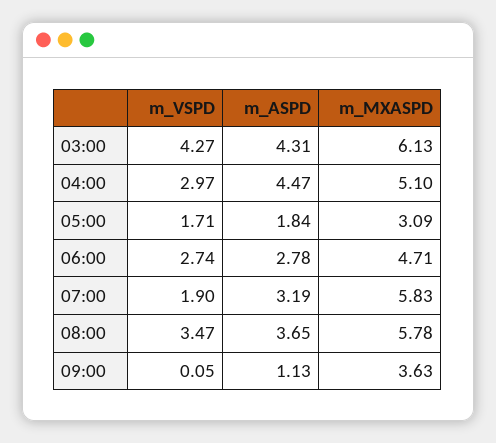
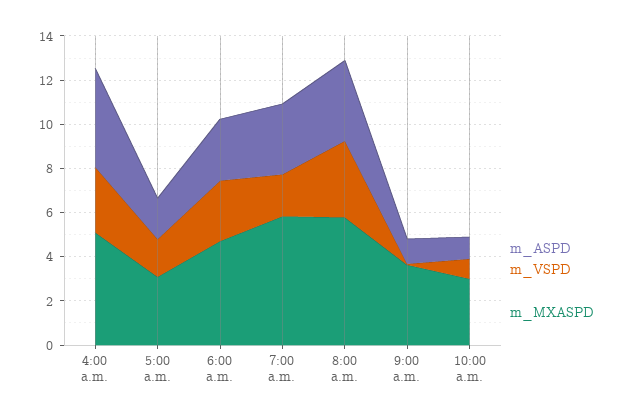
m_VSPD, 03:00: 4.27 -> none
m_ASPD, 03:00: 4.31 -> none
m_MXASPD, 03:00: 6.13 -> none
m_ASPD, 10:00 a.m.: none -> 1
m_VSPD, 10:00 a.m.: none -> 1
m_MXASPD, 10:00 a.m.: none -> 3

